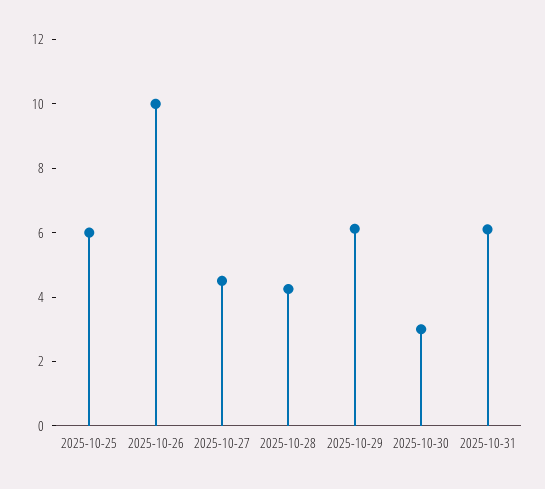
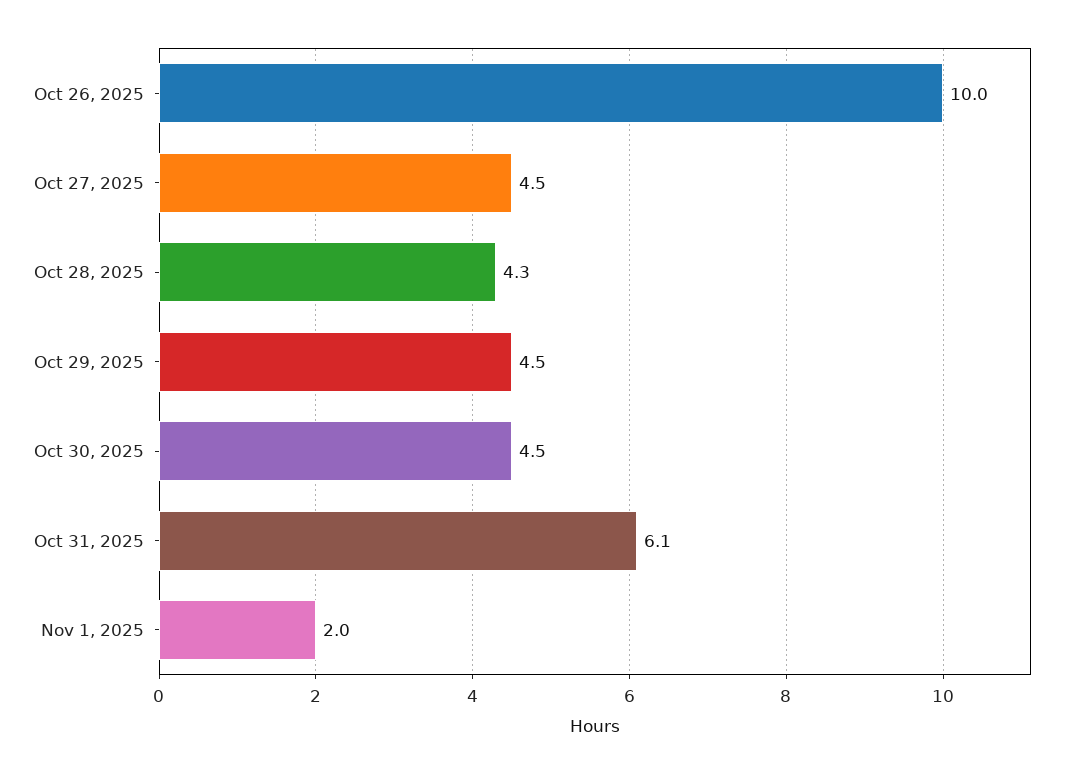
2025-10-25: 6 -> none
2025-10-29: 6 -> 4.5
2025-10-30: 3 -> 4.5
Nov 1, 2025: none -> 2

